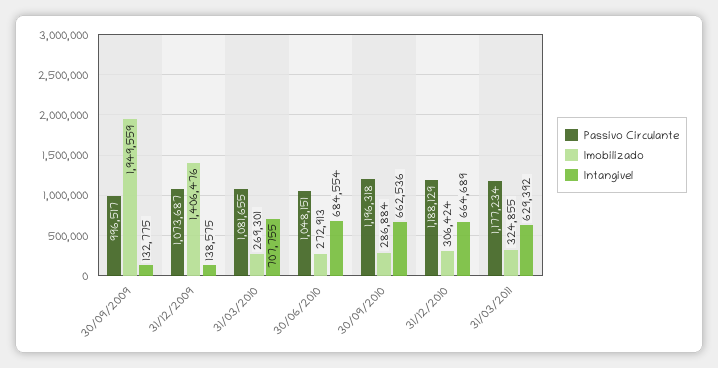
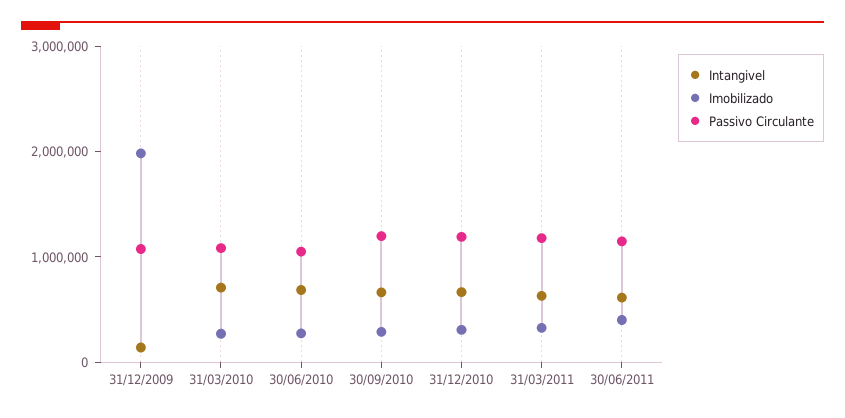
Passivo Circulante, 30/09/2009: 996517 -> none
Imobilizado, 30/09/2009: 1949559 -> none
Intangivel, 30/09/2009: 132775 -> none
Imobilizado, 31/12/2009: 1406476 -> 2000000
Intangivel, 30/06/2011: none -> 600000
Imobilizado, 30/06/2011: none -> 400000
Passivo Circulante, 30/06/2011: none -> 1200000

